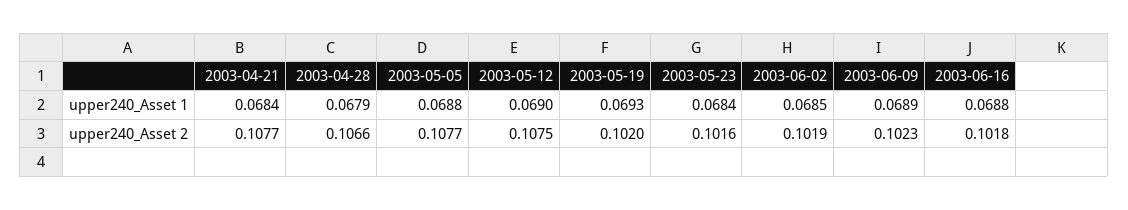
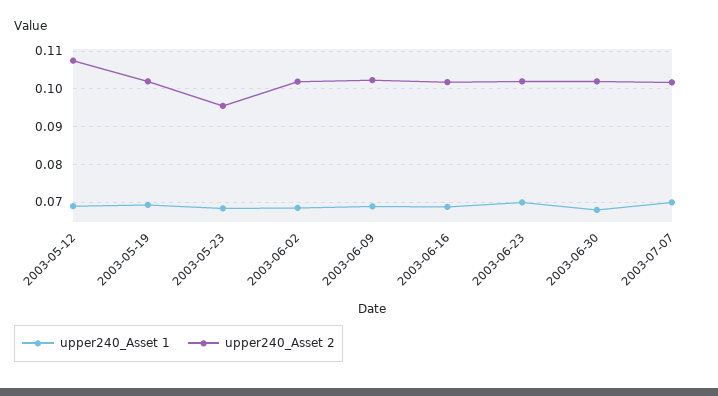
upper240_Asset 1, 2003-04-21: 0.0684 -> none
upper240_Asset 1, 2003-04-28: 0.0679 -> none
upper240_Asset 1, 2003-05-05: 0.0688 -> none
upper240_Asset 2, 2003-04-21: 0.1077 -> none
upper240_Asset 2, 2003-04-28: 0.1066 -> none
upper240_Asset 2, 2003-05-05: 0.1077 -> none
upper240_Asset 2, 2003-05-23: 0.1016 -> 0.096
upper240_Asset 1, 2003-06-23: none -> 0.07
upper240_Asset 2, 2003-06-23: none -> 0.102
upper240_Asset 1, 2003-06-30: none -> 0.068
upper240_Asset 2, 2003-06-30: none -> 0.102
upper240_Asset 1, 2003-07-07: none -> 0.07
upper240_Asset 2, 2003-07-07: none -> 0.102

